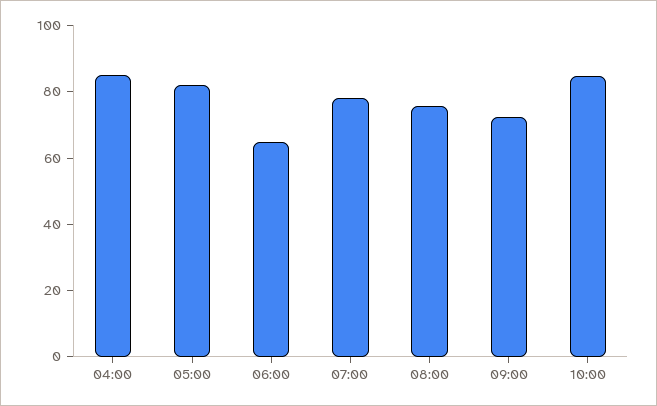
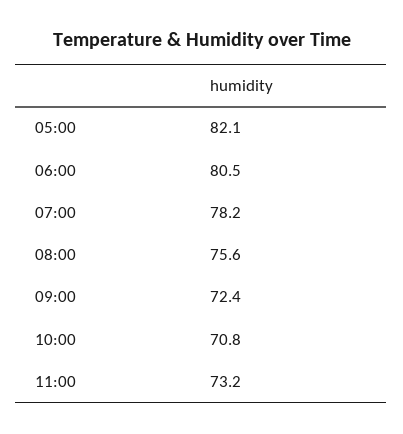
04:00: 85 -> none
06:00: 65 -> 80.5
10:00: 85 -> 70.8
11:00: none -> 73.2

